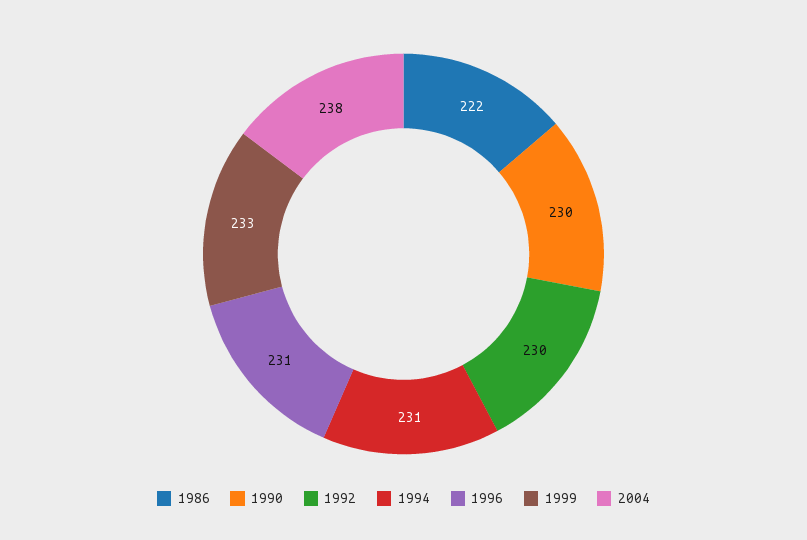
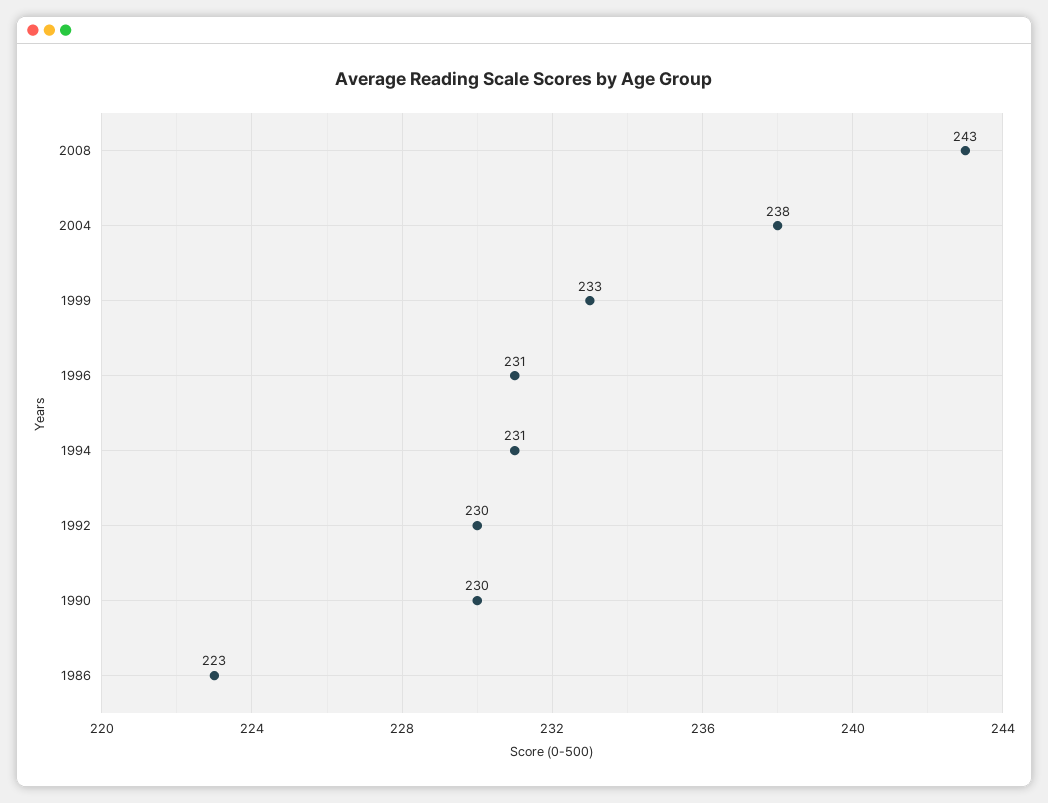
1986: 222 -> 223
2008: none -> 243

